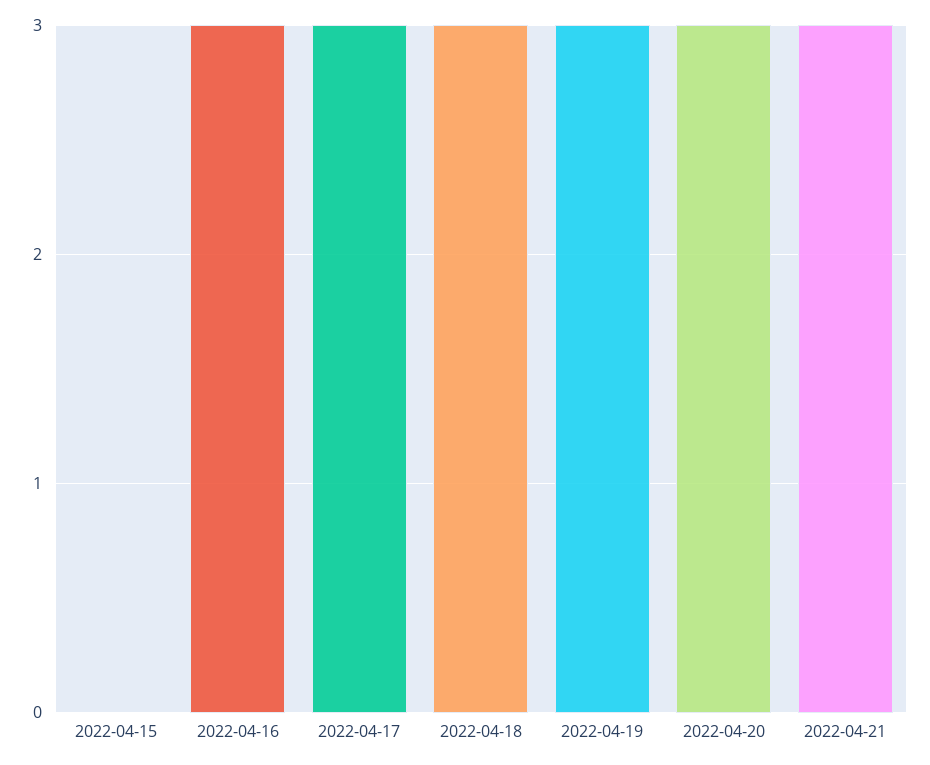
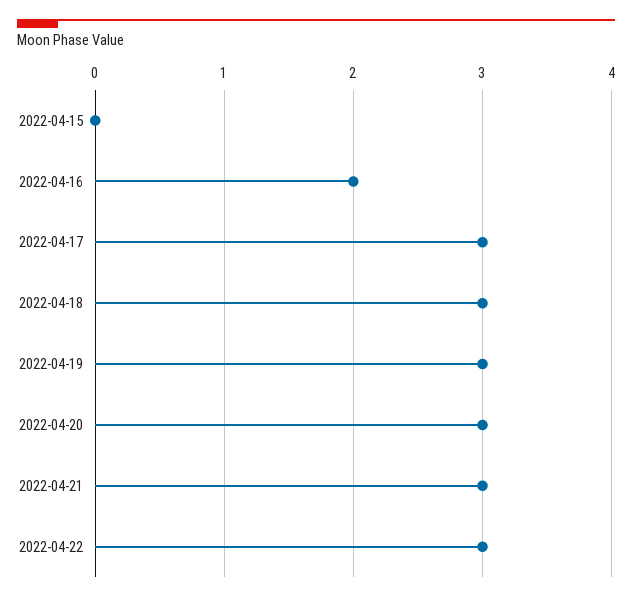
2022-04-16: 3 -> 2
2022-04-22: none -> 3

